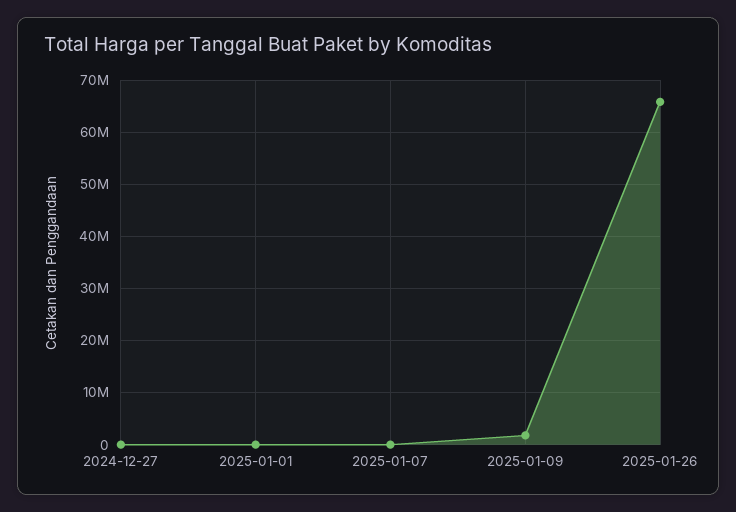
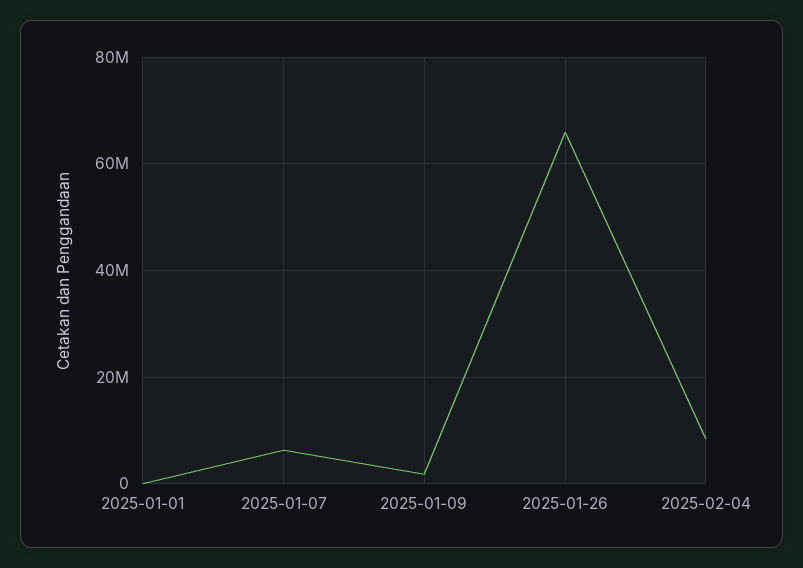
2024-12-27: 0 -> none
2025-01-07: 0 -> 6000000
2025-02-04: none -> 8000000

